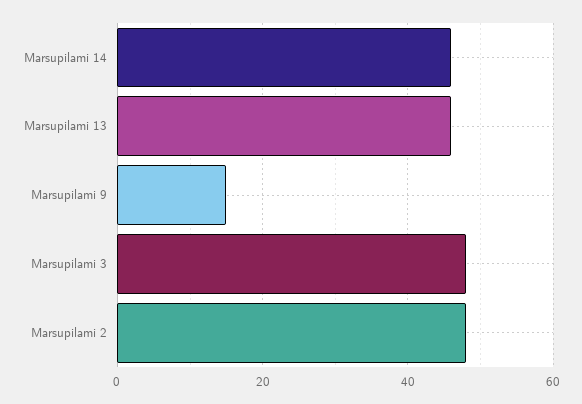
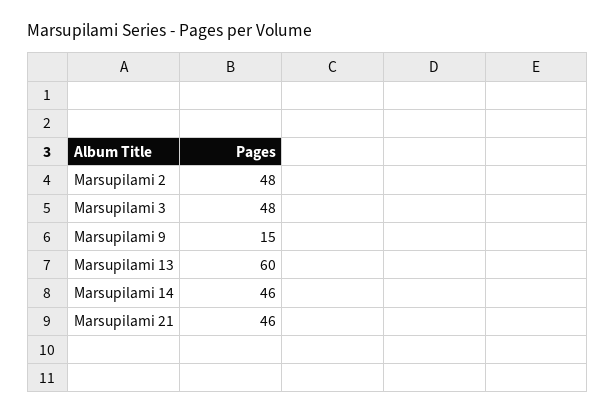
Marsupilami 13: 45 -> 60
Marsupilami 21: none -> 46

